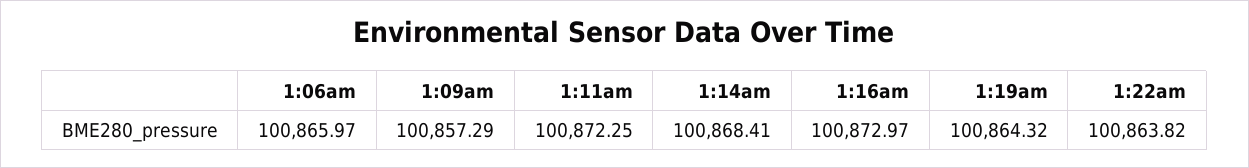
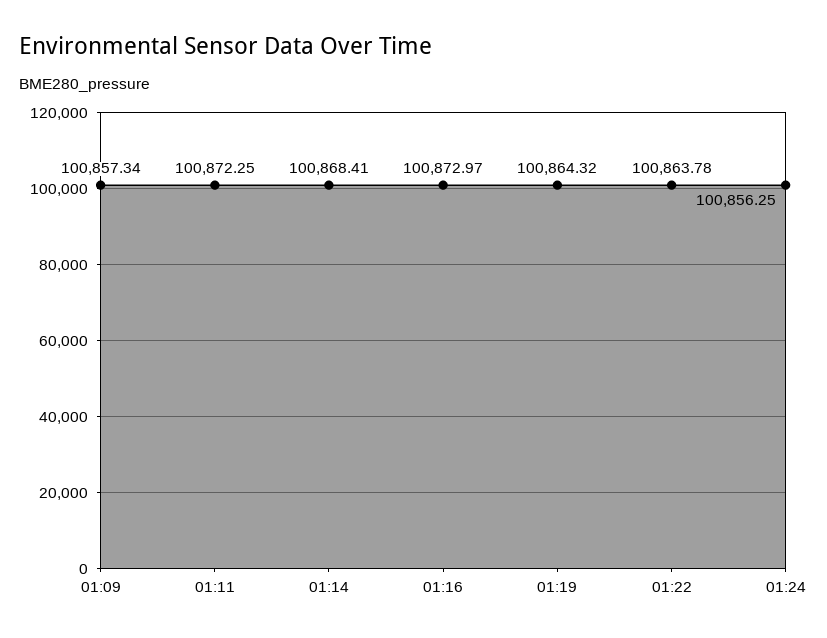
1:06am: 100865.97 -> none
1:09am: 100857.29 -> 100857.34
1:22am: 100863.82 -> 100863.78
01:24: none -> 100856.25

